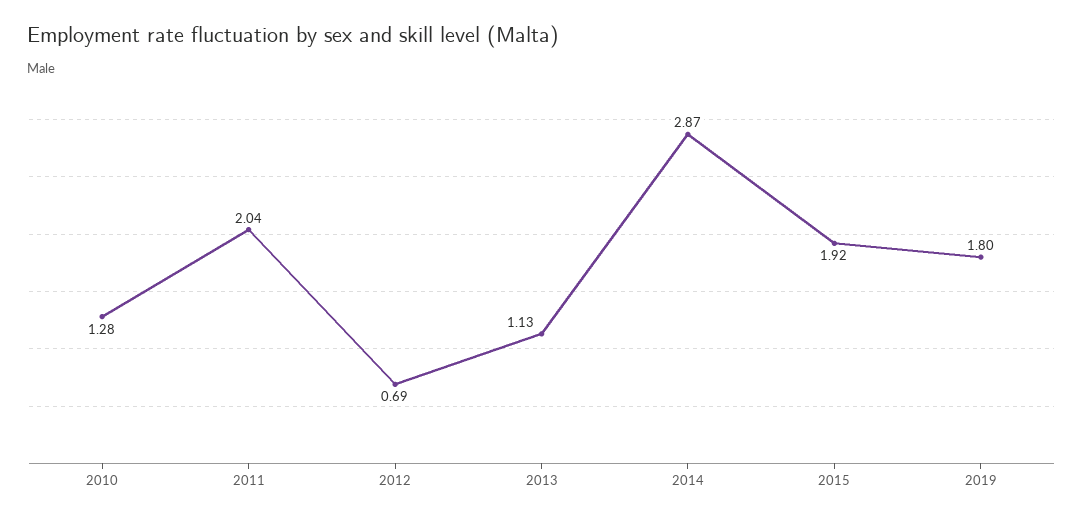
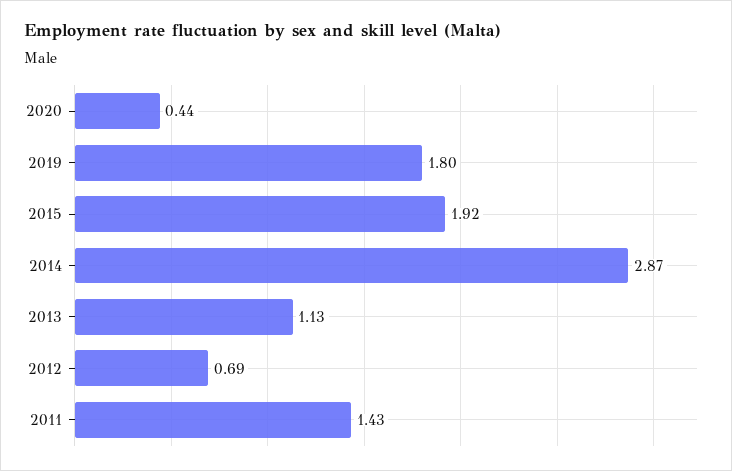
2010: 1.28 -> none
2011: 2.04 -> 1.43
2020: none -> 0.44

